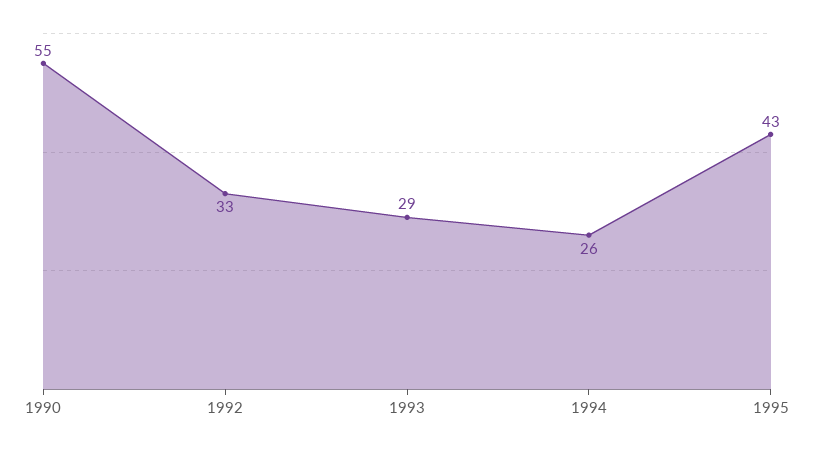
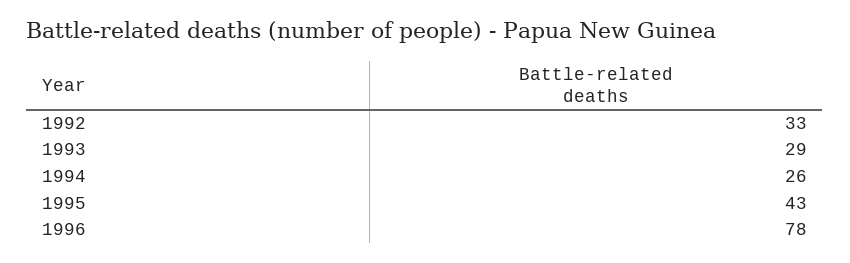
1990: 55 -> none
1996: none -> 78

